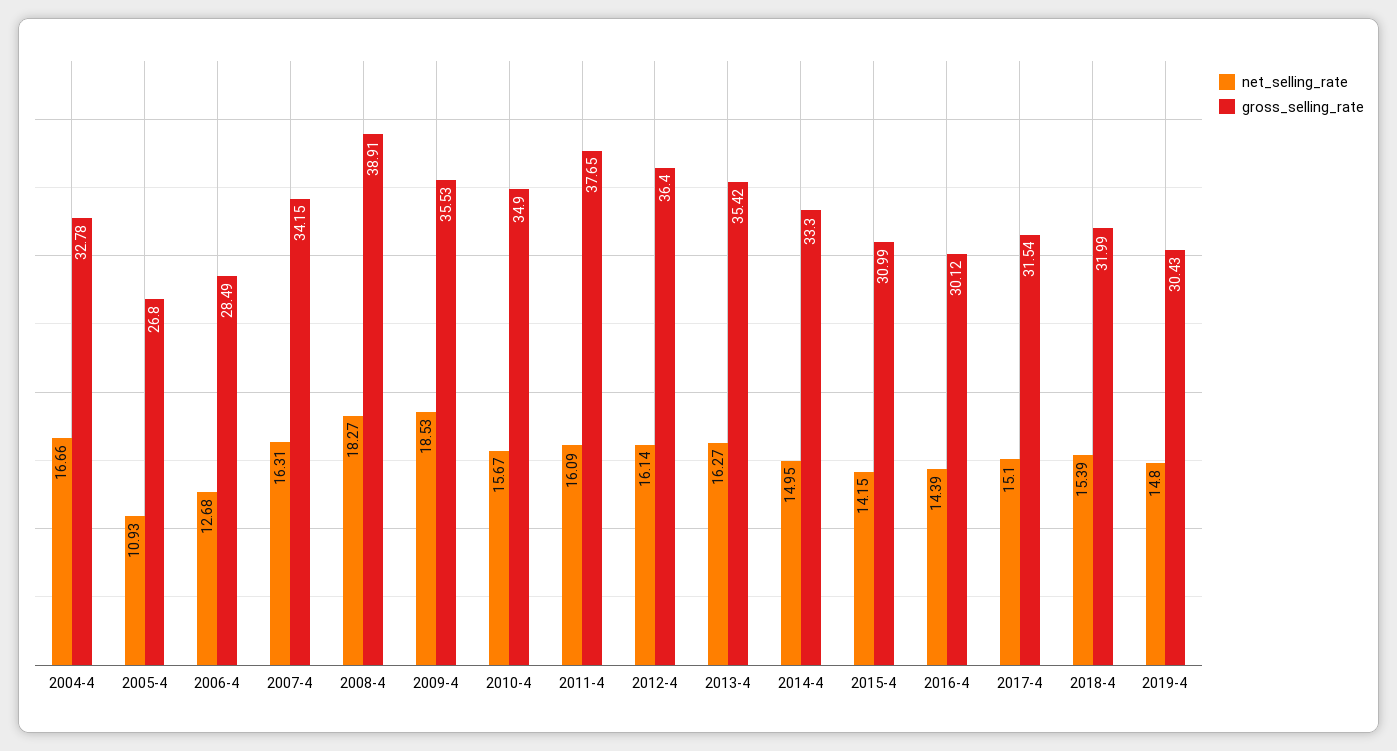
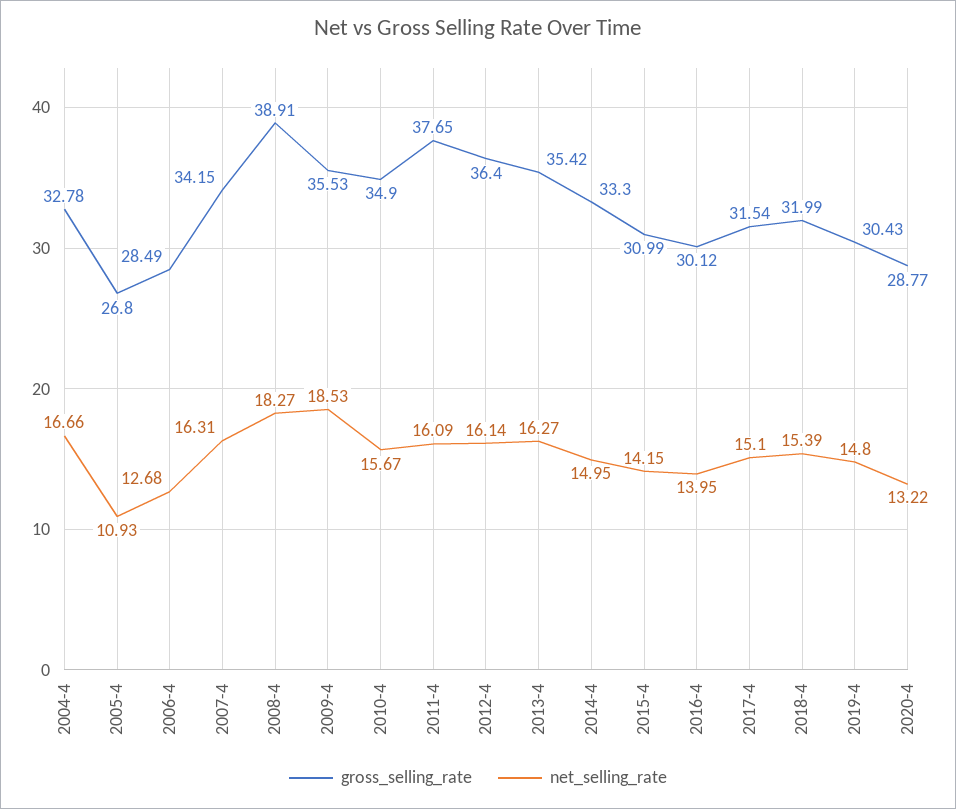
net_selling_rate, 2016-4: 14.39 -> 13.95
gross_selling_rate, 2020-4: none -> 28.77
net_selling_rate, 2020-4: none -> 13.22

